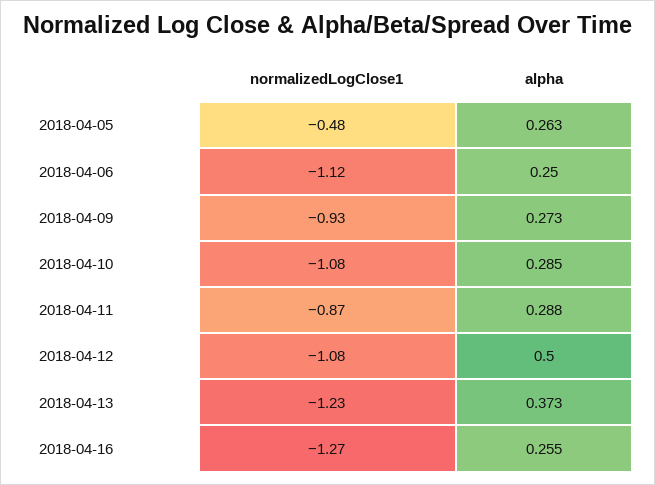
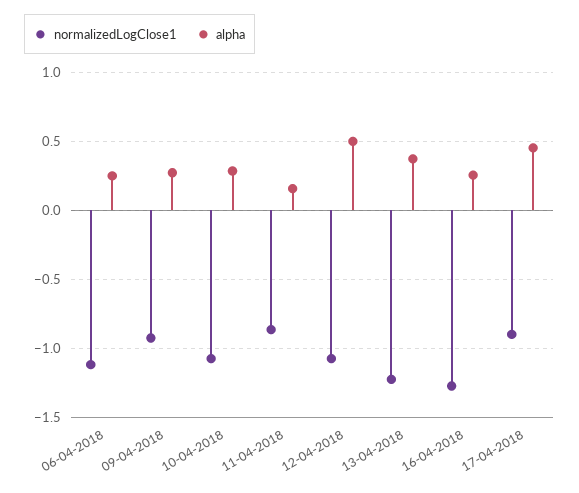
normalizedLogClose1, 2018-04-05: -0.48 -> none
alpha, 2018-04-05: 0.263 -> none
alpha, 2018-04-11: 0.288 -> 0.15
normalizedLogClose1, 17-04-2018: none -> -0.9
alpha, 17-04-2018: none -> 0.45

